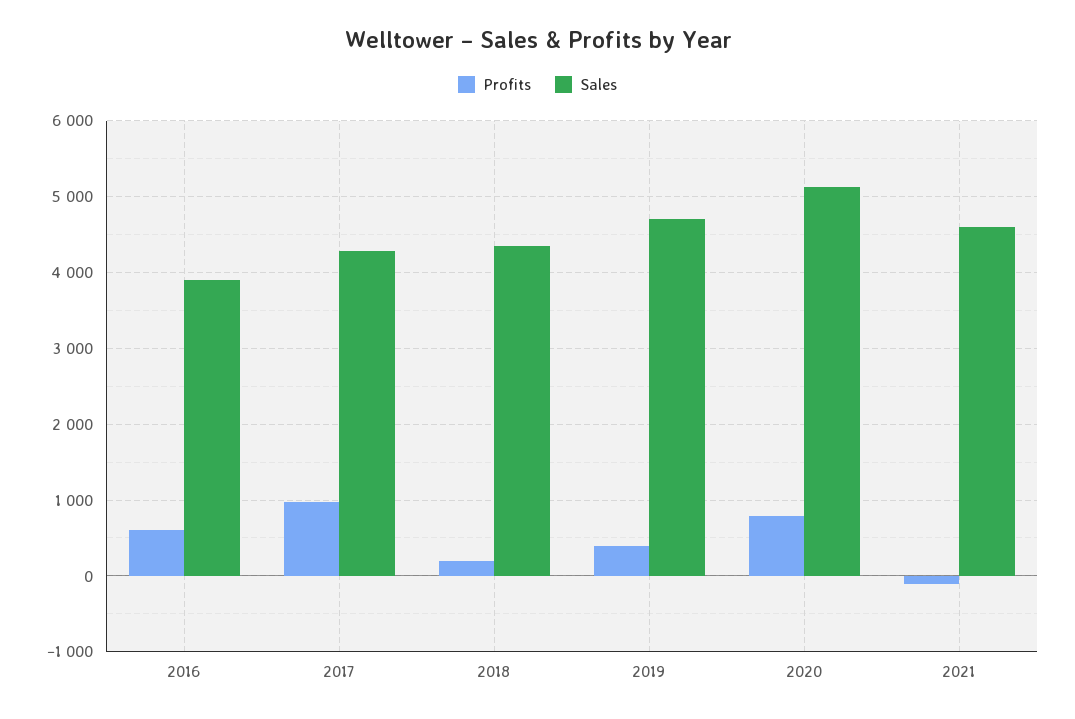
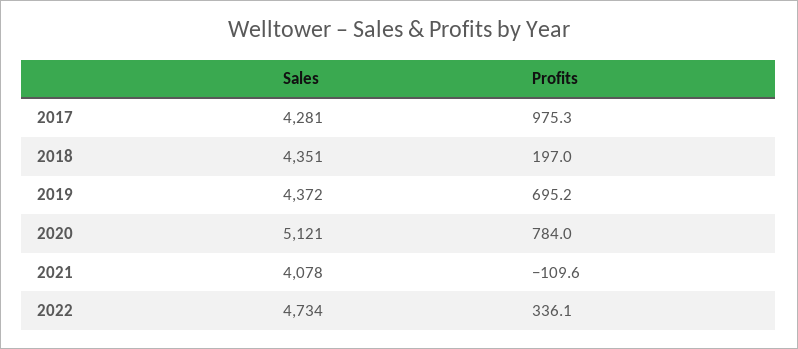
Profits, 2016: 600 -> none
Sales, 2016: 3900 -> none
Profits, 2019: 400 -> 695.2
Sales, 2019: 4700 -> 4372
Sales, 2021: 4600 -> 4078
Sales, 2022: none -> 4734
Profits, 2022: none -> 336.1

